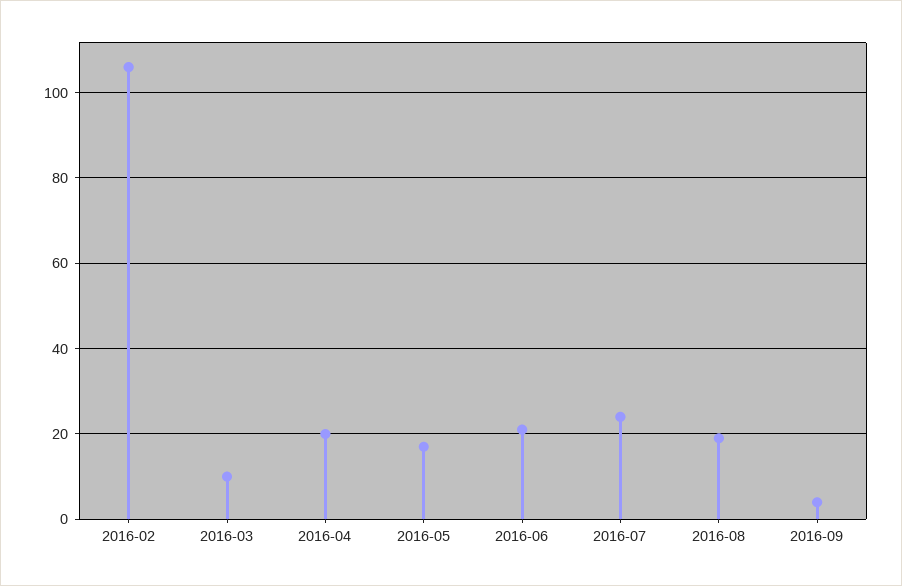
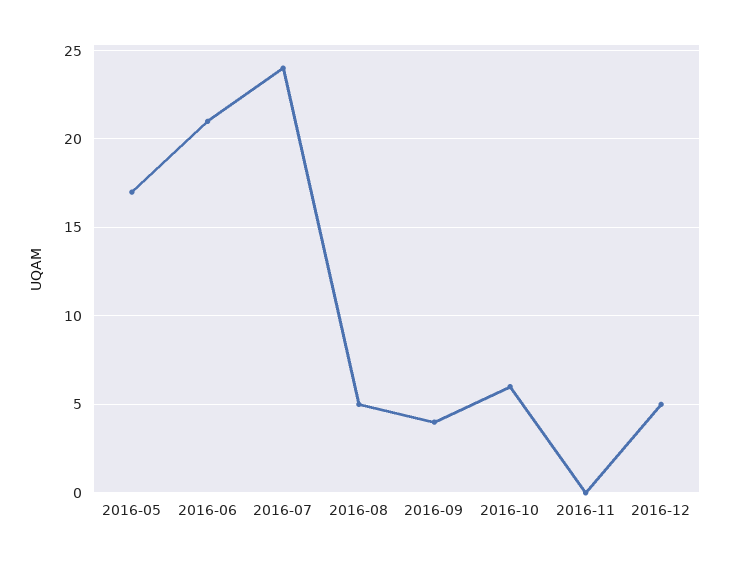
2016-02: 105 -> none
2016-03: 10 -> none
2016-04: 20 -> none
2016-08: 20 -> 5
2016-10: none -> 6
2016-11: none -> 0
2016-12: none -> 5

